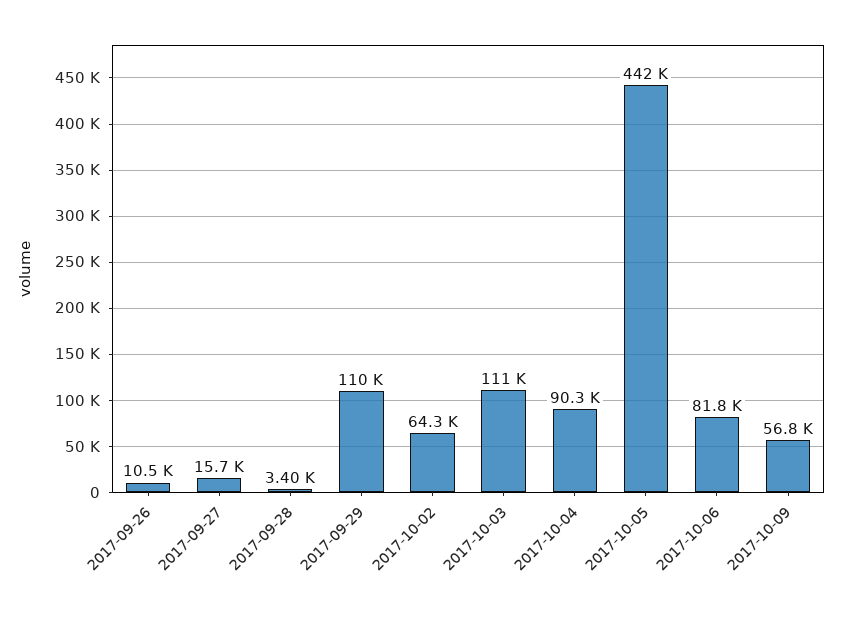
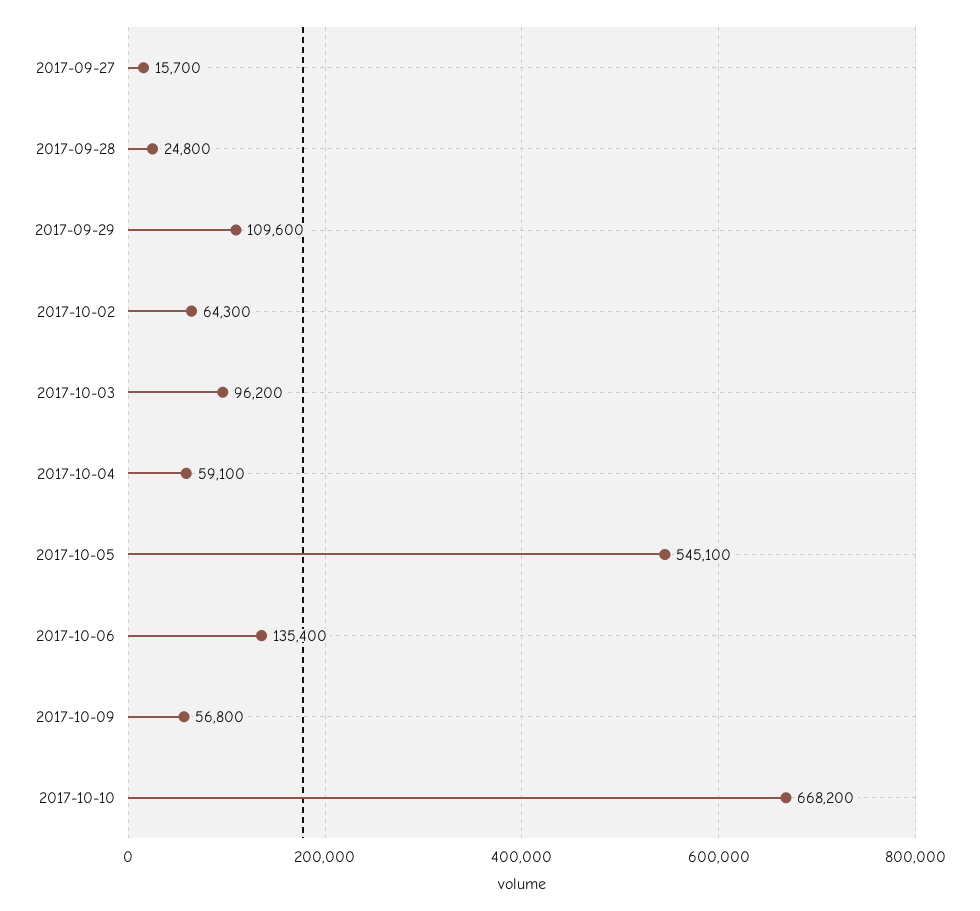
2017-09-26: 10500 -> none
2017-09-28: 3400 -> 24800
2017-10-03: 111000 -> 96200
2017-10-04: 90300 -> 59100
2017-10-05: 442000 -> 545100
2017-10-06: 81800 -> 135400
2017-10-10: none -> 668200

